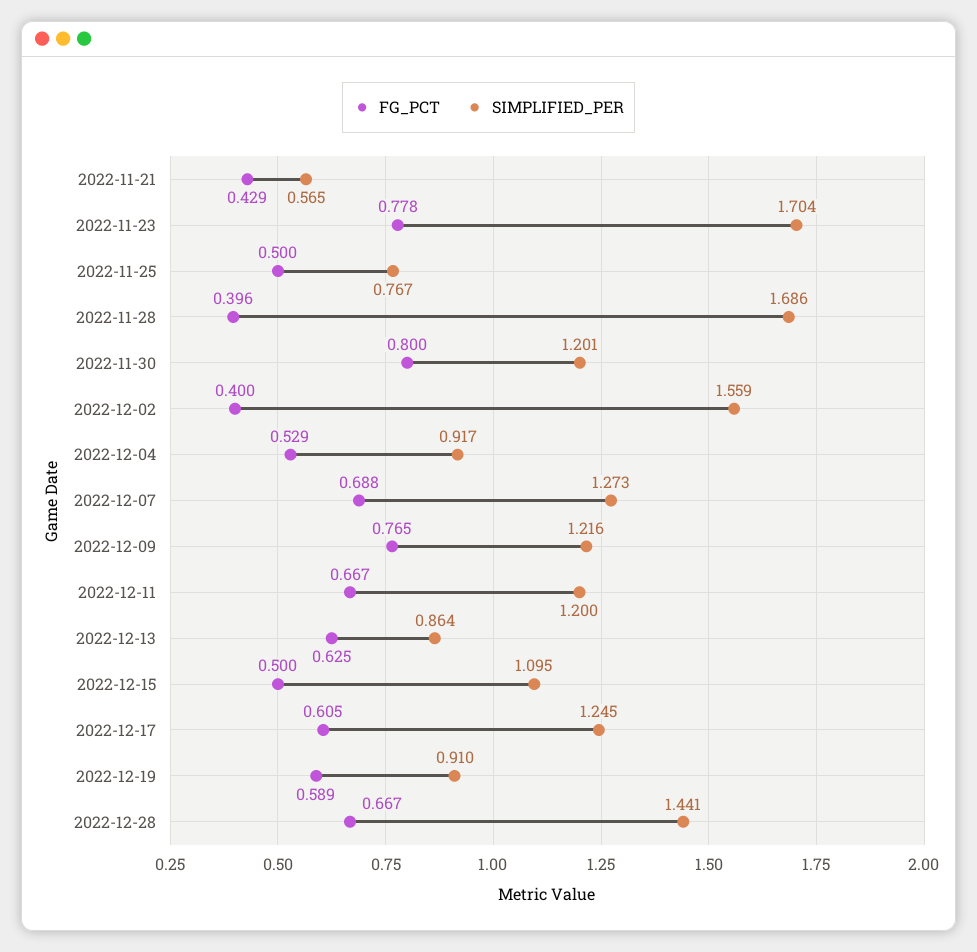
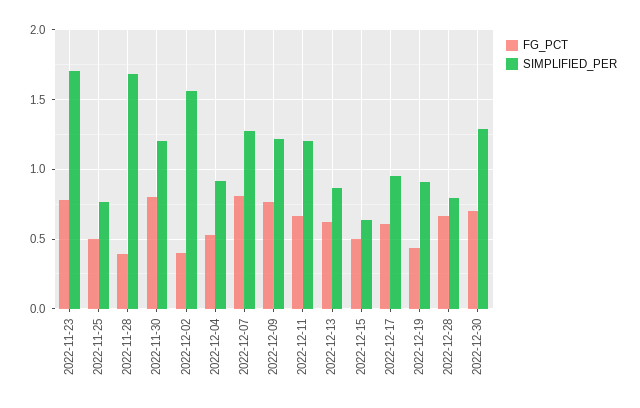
FG_PCT, 2022-11-21: 0.429 -> none
SIMPLIFIED_PER, 2022-11-21: 0.565 -> none
FG_PCT, 2022-12-07: 0.688 -> 0.8
SIMPLIFIED_PER, 2022-12-15: 1.095 -> 0.65
SIMPLIFIED_PER, 2022-12-17: 1.245 -> 0.95
FG_PCT, 2022-12-19: 0.589 -> 0.45
SIMPLIFIED_PER, 2022-12-28: 1.441 -> 0.8
FG_PCT, 2022-12-30: none -> 0.7
SIMPLIFIED_PER, 2022-12-30: none -> 1.3

